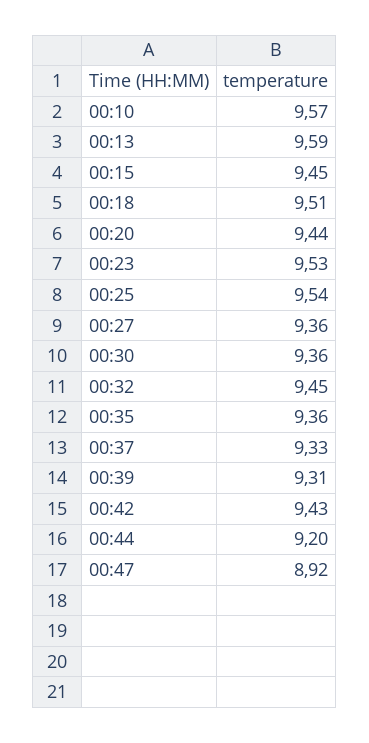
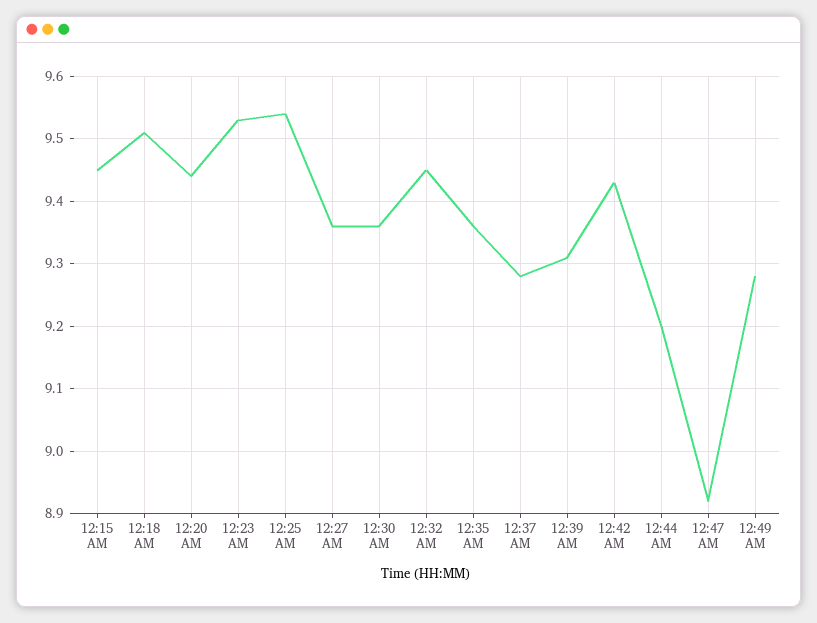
00:10: 9.57 -> none
00:13: 9.59 -> none
00:37: 9.33 -> 9.28
12:49 AM: none -> 9.28

